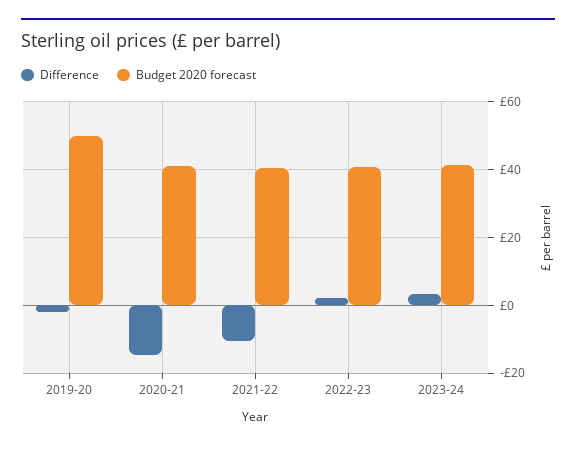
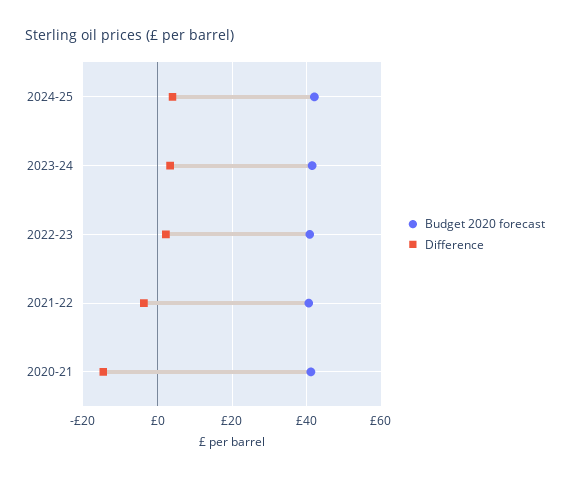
Difference, 2019-20: -2 -> none
Budget 2020 forecast, 2019-20: 50 -> none
Difference, 2021-22: -10 -> -4
Budget 2020 forecast, 2024-25: none -> 42
Difference, 2024-25: none -> 4

